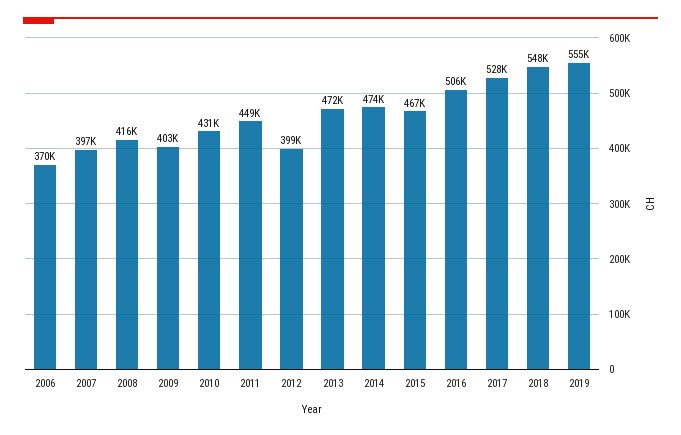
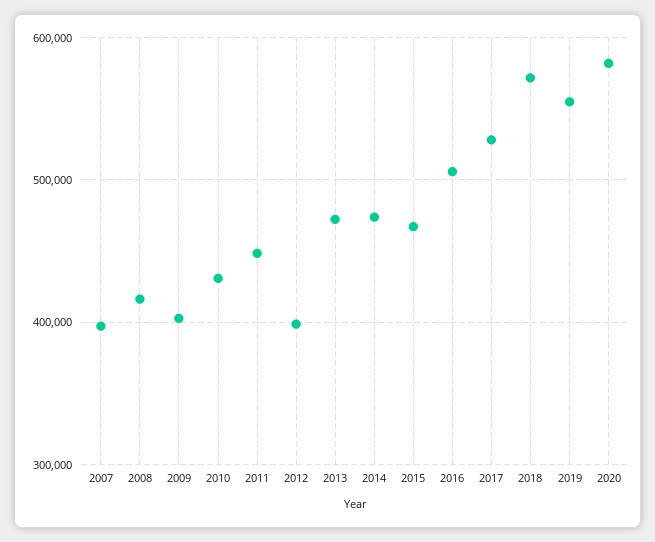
2006: 370000 -> none
2018: 548000 -> 570000
2020: none -> 580000

